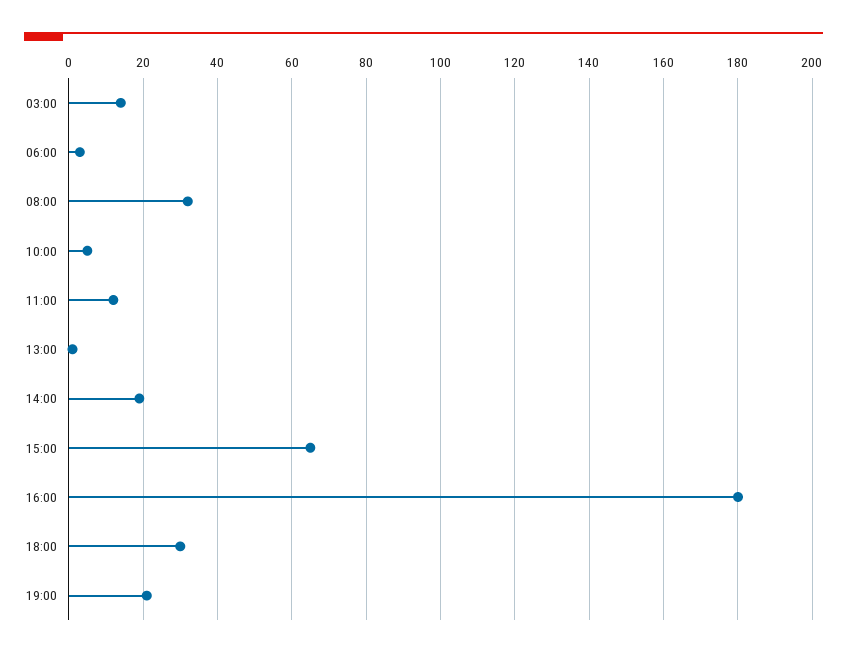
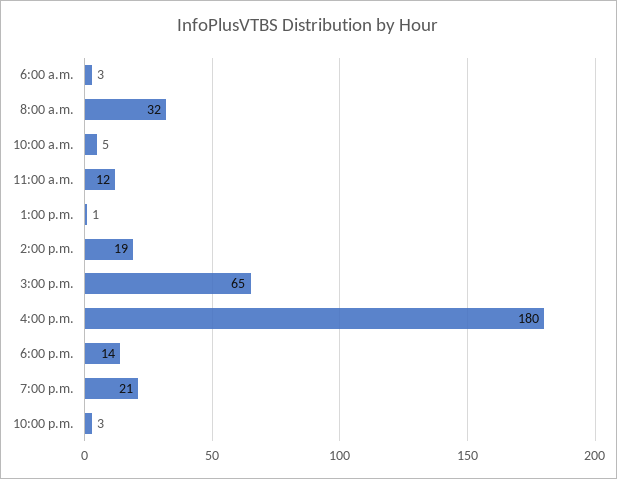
03:00: 15 -> none
18:00: 30 -> 14
10:00 p.m.: none -> 3

